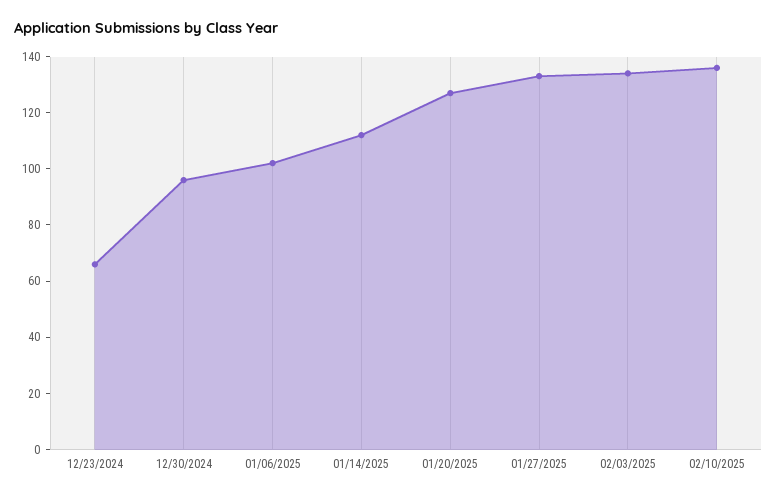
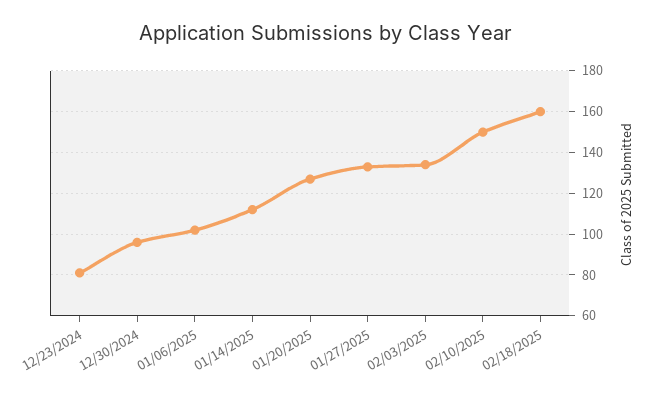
12/23/2024: 65 -> 80
02/10/2025: 135 -> 150
02/18/2025: none -> 160

